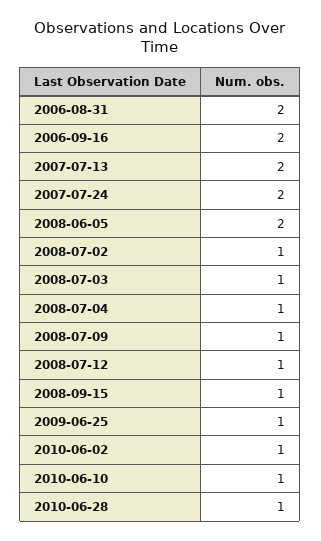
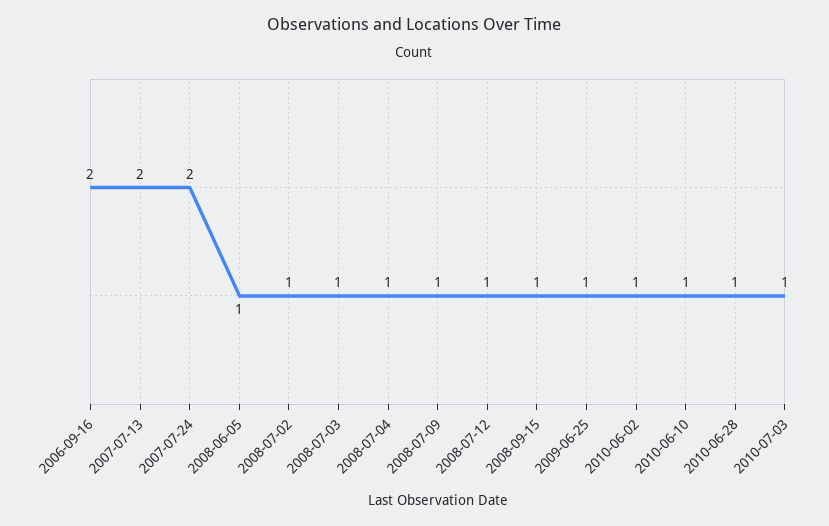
2006-08-31: 2 -> none
2008-06-05: 2 -> 1
2010-07-03: none -> 1

